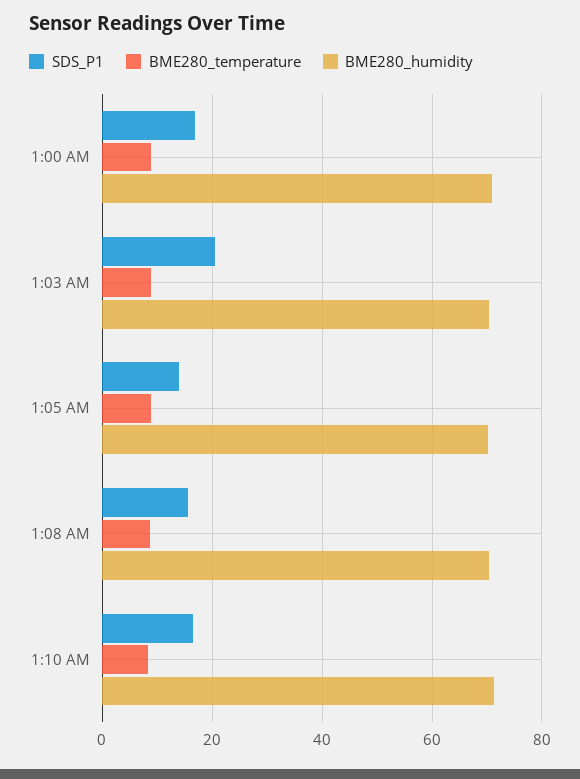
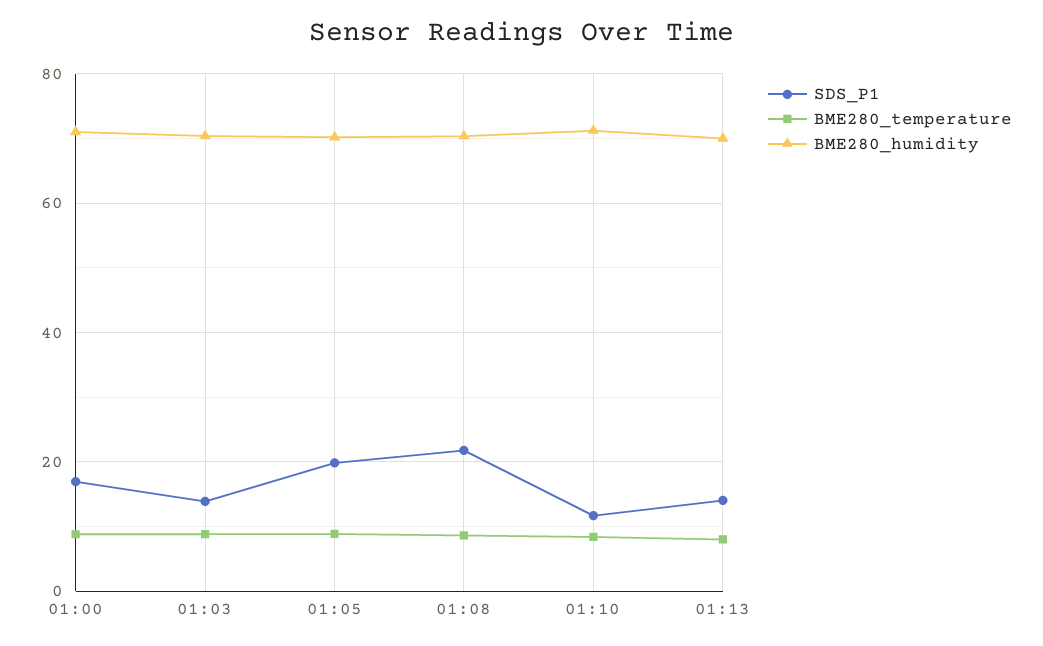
SDS_P1, 1:03 AM: 20 -> 14
SDS_P1, 1:05 AM: 14 -> 20
SDS_P1, 1:08 AM: 16 -> 22
SDS_P1, 1:10 AM: 16 -> 12
SDS_P1, 01:13: none -> 14
BME280_temperature, 01:13: none -> 8
BME280_humidity, 01:13: none -> 70

